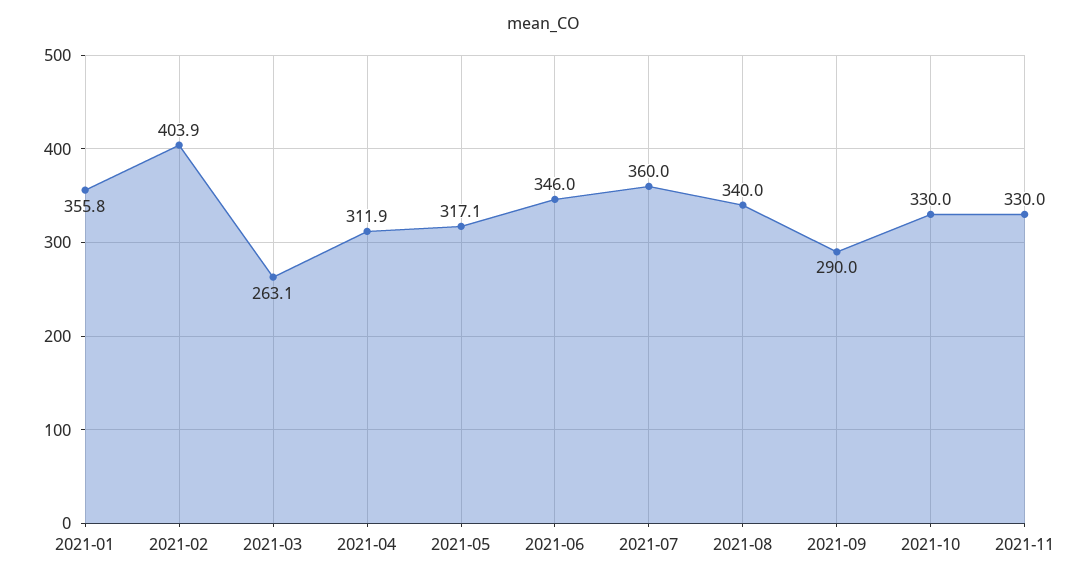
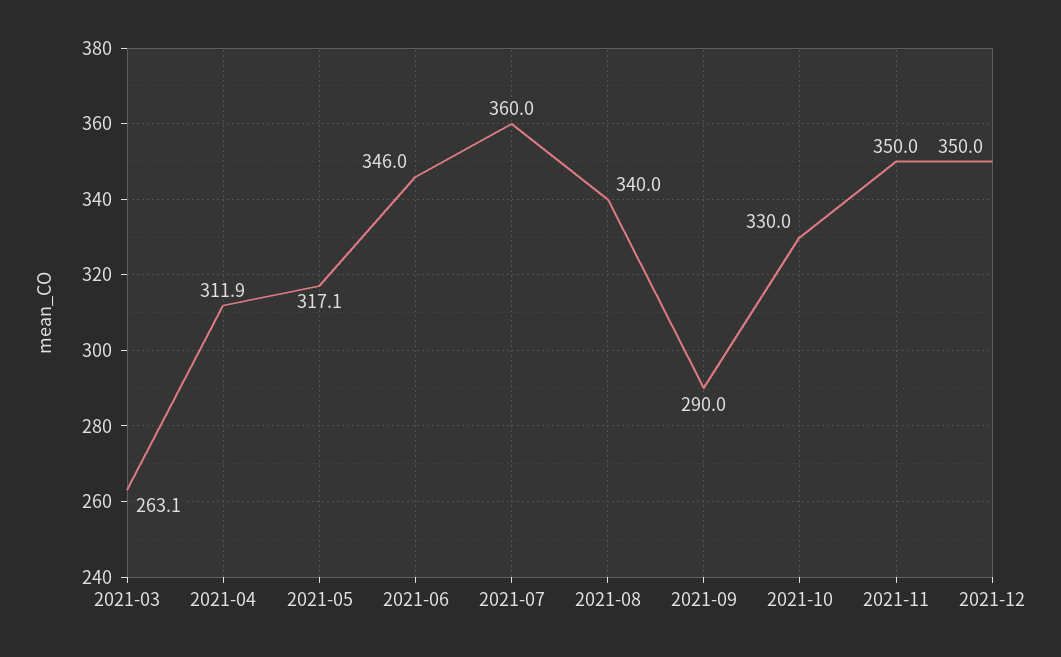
2021-01: 355.8 -> none
2021-02: 403.9 -> none
2021-11: 330 -> 350
2021-12: none -> 350

